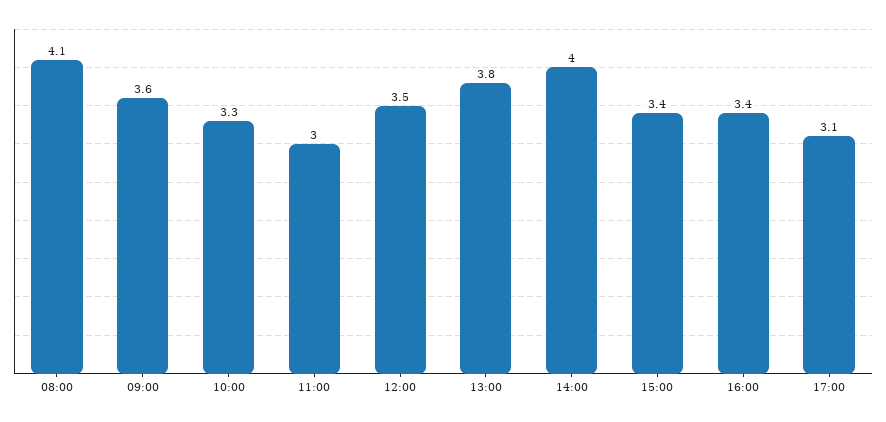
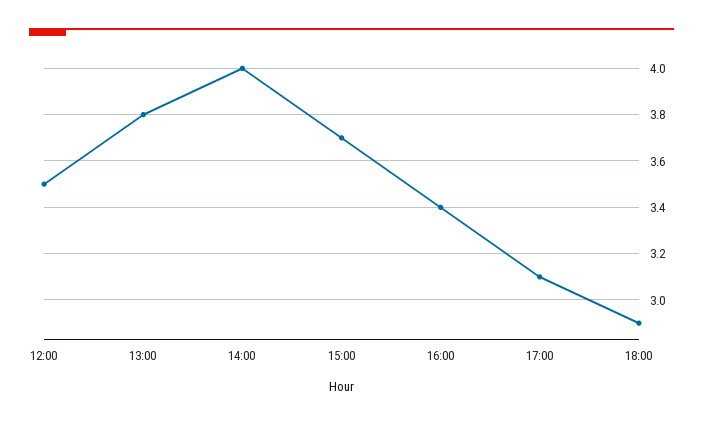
08:00: 4.1 -> none
09:00: 3.6 -> none
10:00: 3.3 -> none
11:00: 3 -> none
15:00: 3.4 -> 3.7
18:00: none -> 2.9

